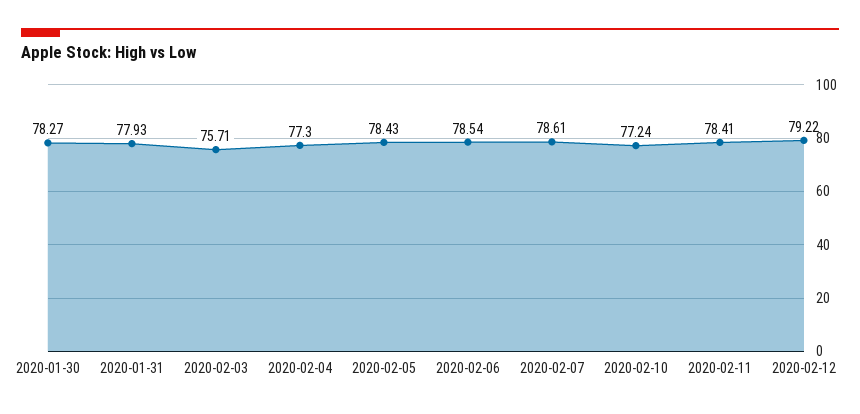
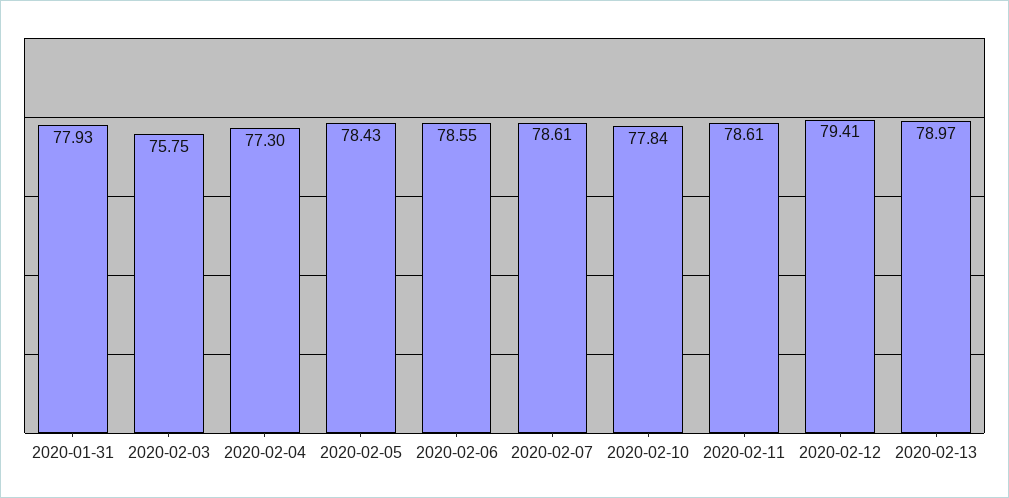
2020-01-30: 78.27 -> none
2020-02-03: 75.71 -> 75.75
2020-02-06: 78.54 -> 78.55
2020-02-10: 77.24 -> 77.84
2020-02-11: 78.41 -> 78.61
2020-02-12: 79.22 -> 79.41
2020-02-13: none -> 78.97

